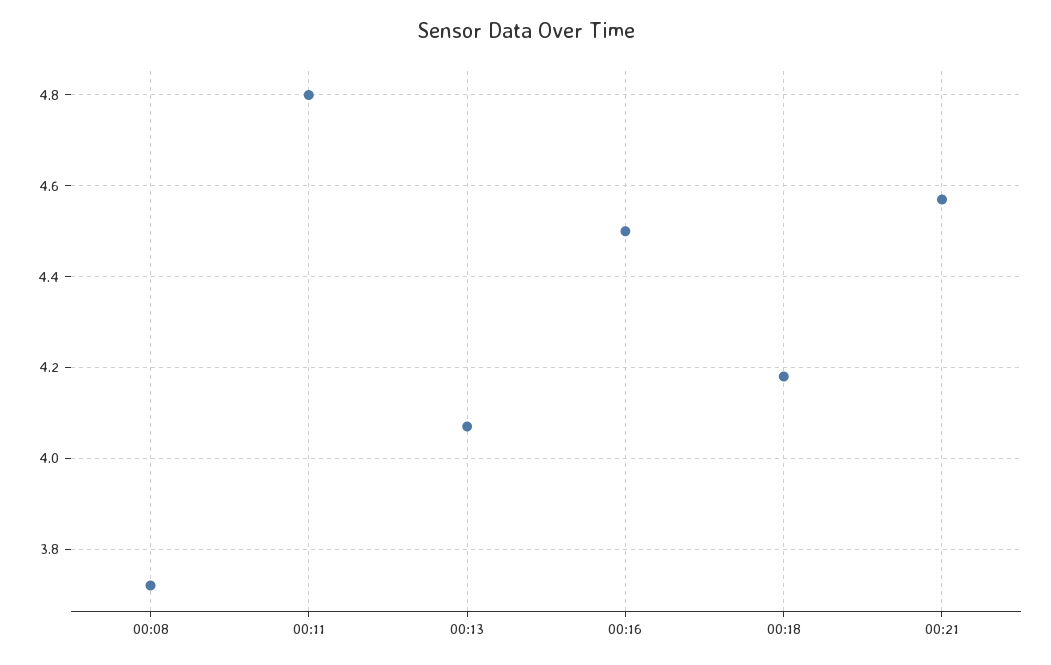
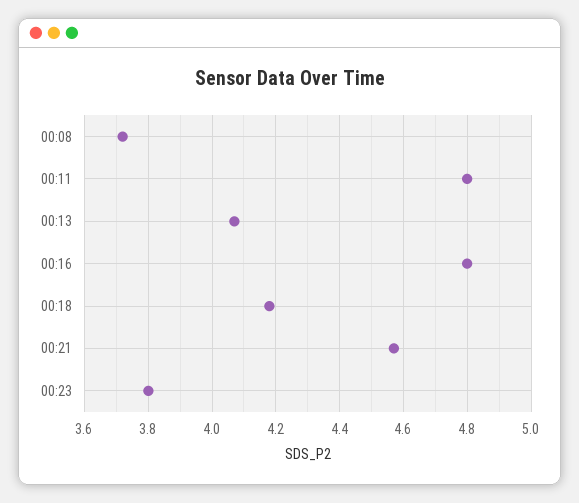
00:16: 4.5 -> 4.8
00:23: none -> 3.8

